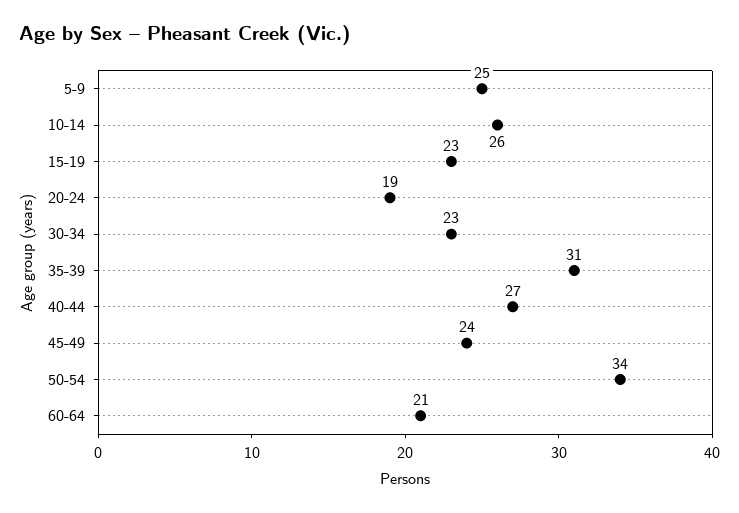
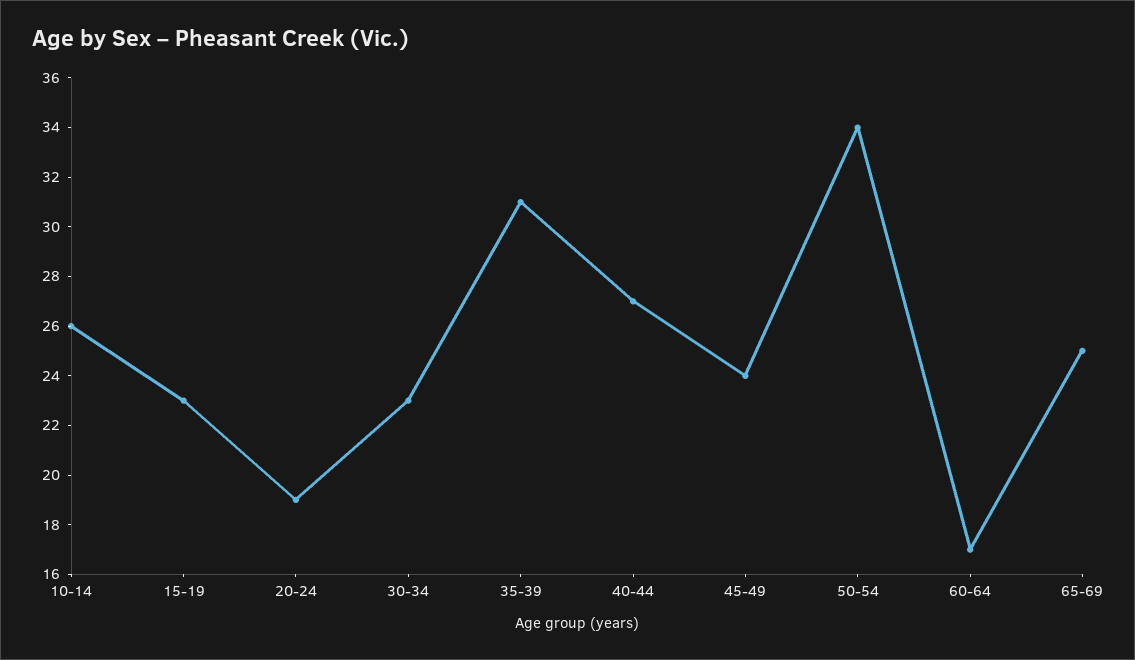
5-9: 25 -> none
60-64: 21 -> 17
65-69: none -> 25

